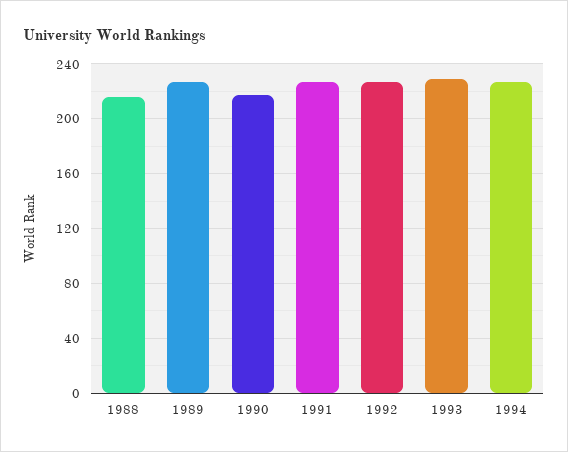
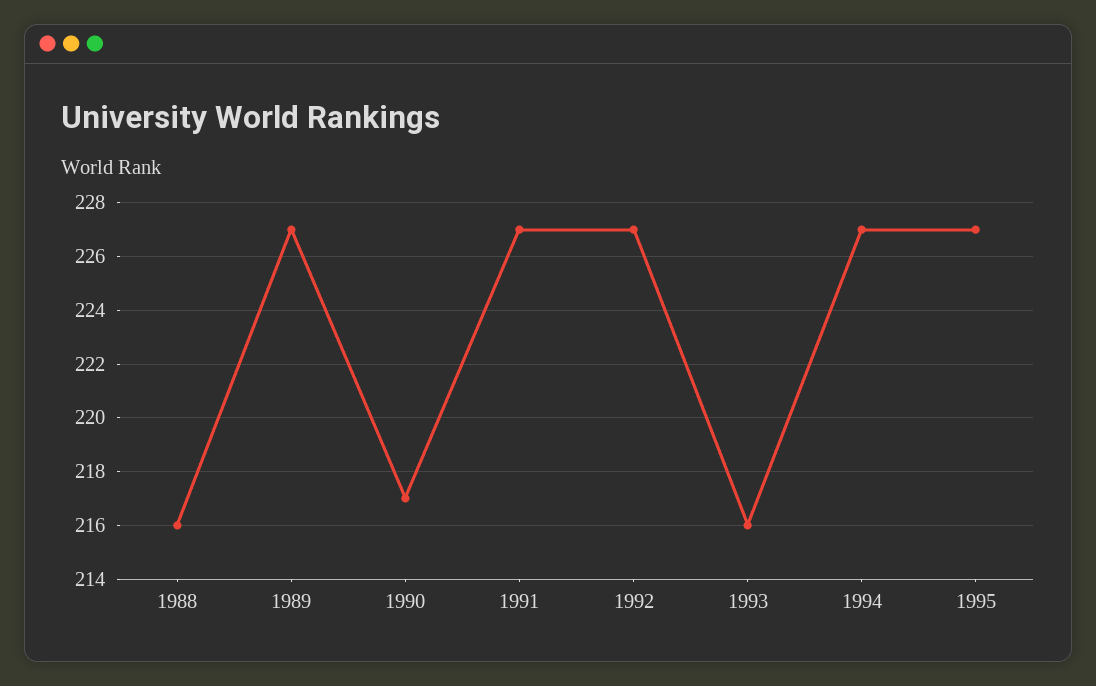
1993: 230 -> 216
1995: none -> 227

